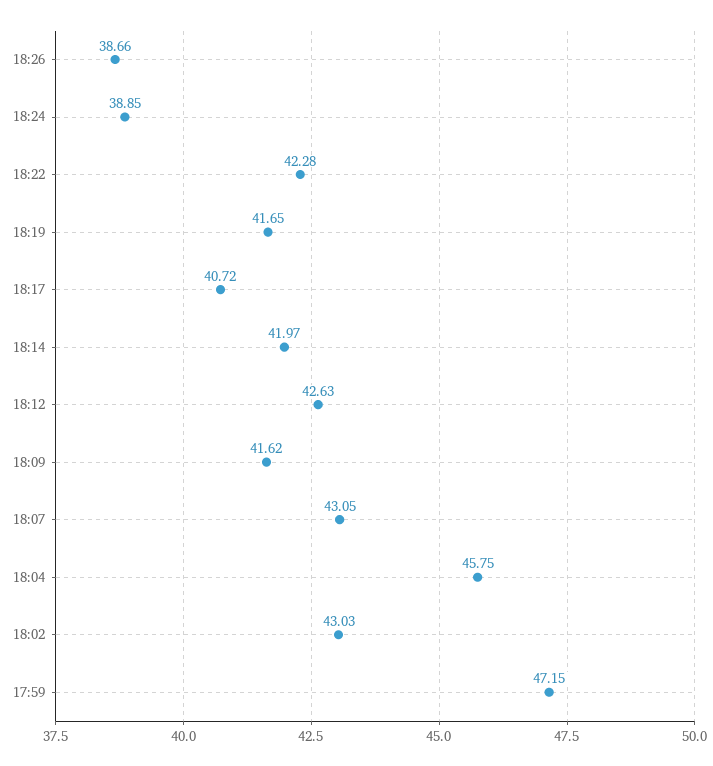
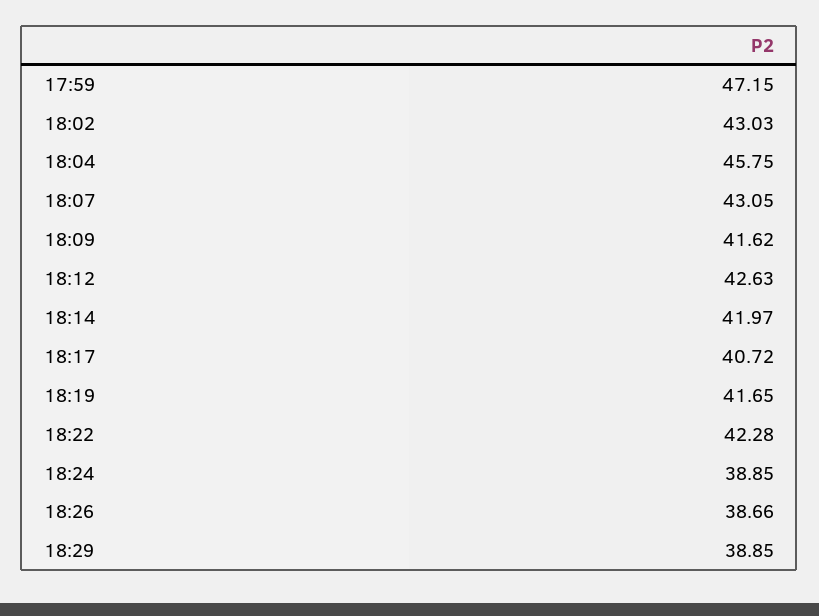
18:29: none -> 38.85

